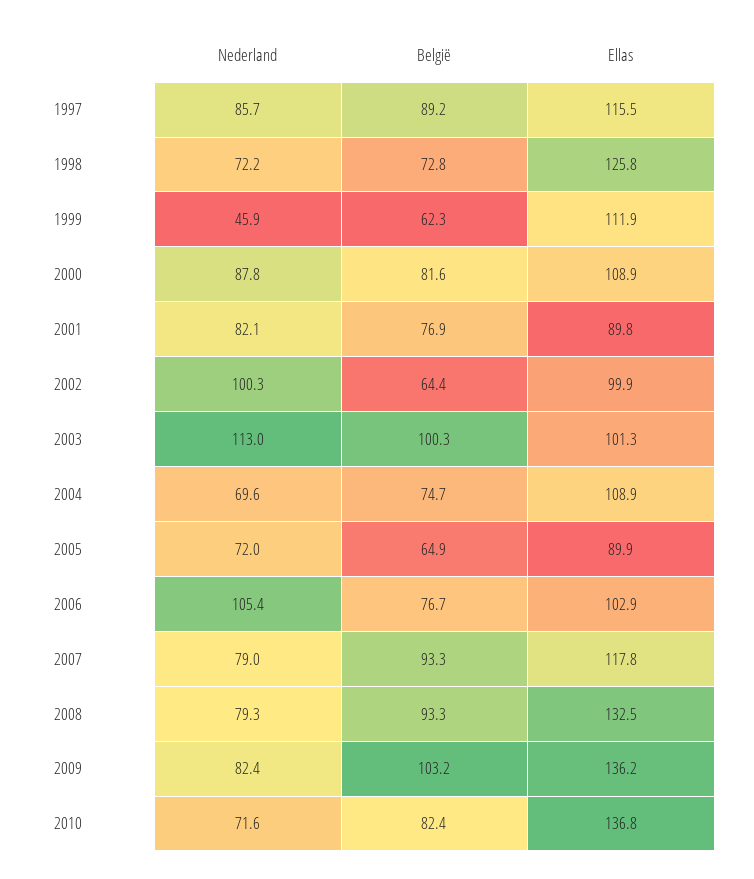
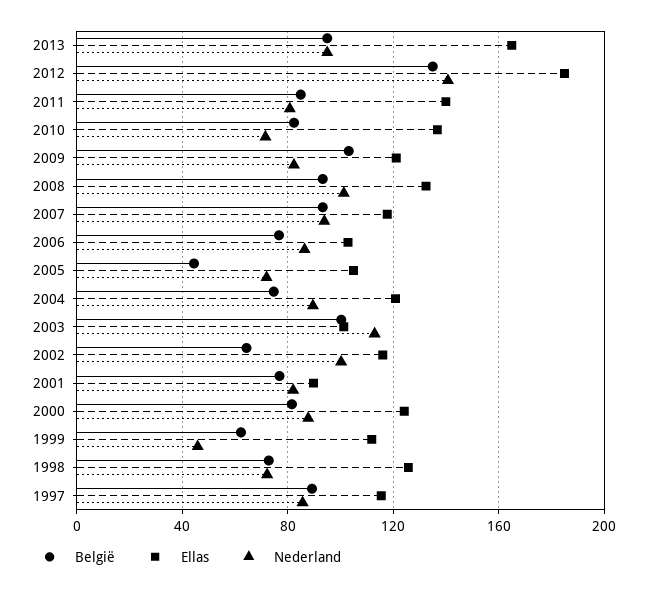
Ellas, 2000: 108.9 -> 125
Ellas, 2002: 99.9 -> 115
Nederland, 2004: 69.6 -> 90
Ellas, 2004: 108.9 -> 120
België, 2005: 64.9 -> 45
Ellas, 2005: 89.9 -> 105
Nederland, 2006: 105.4 -> 85
Nederland, 2007: 79 -> 95
Nederland, 2008: 79.3 -> 100
Ellas, 2009: 136.2 -> 120
België, 2013: none -> 95
Ellas, 2013: none -> 165
Nederland, 2013: none -> 95
België, 2012: none -> 135
Ellas, 2012: none -> 185
Nederland, 2012: none -> 140
België, 2011: none -> 85
Ellas, 2011: none -> 140
Nederland, 2011: none -> 80

